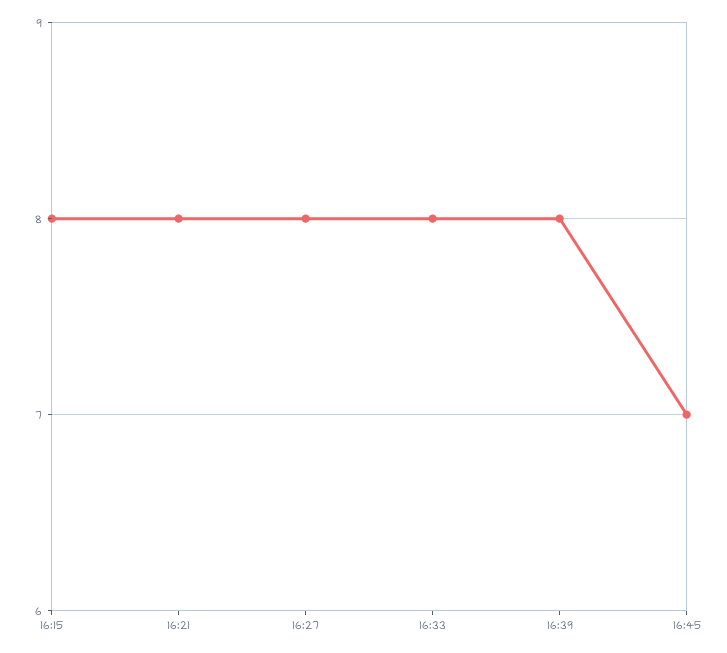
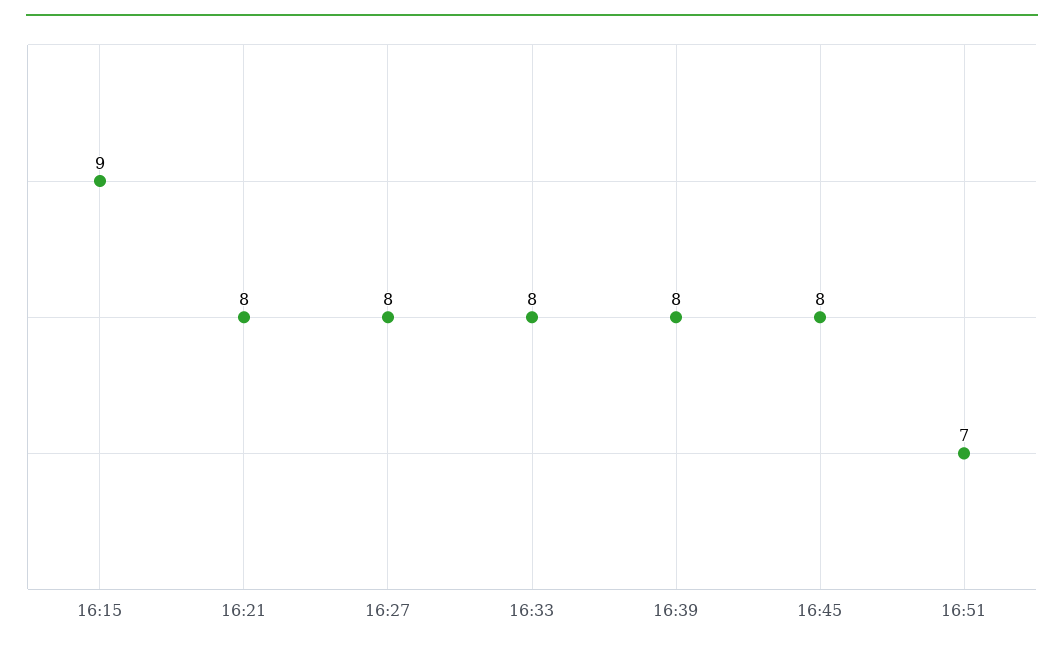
16:15: 8 -> 9
16:45: 7 -> 8
16:51: none -> 7

